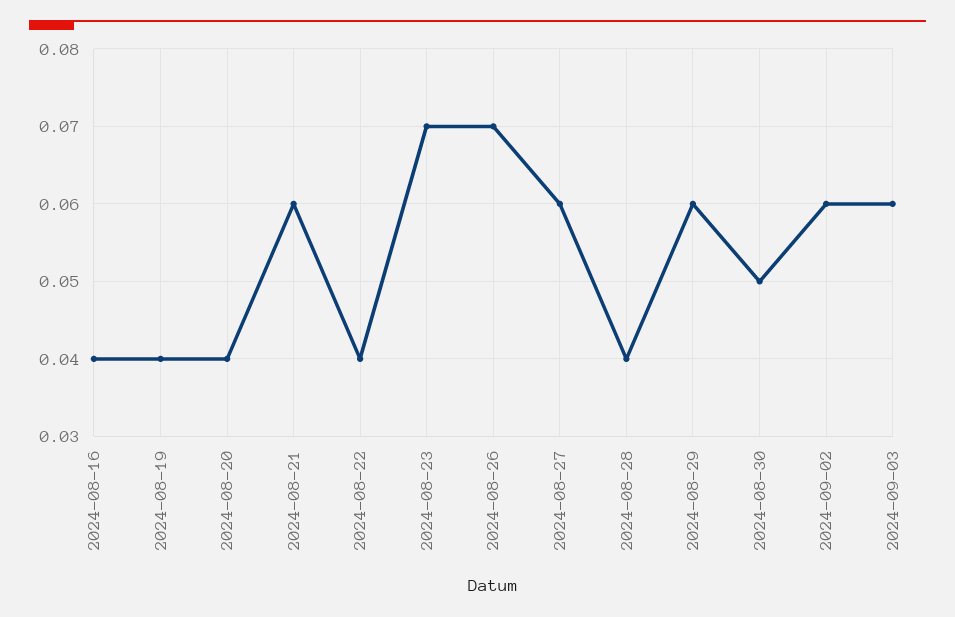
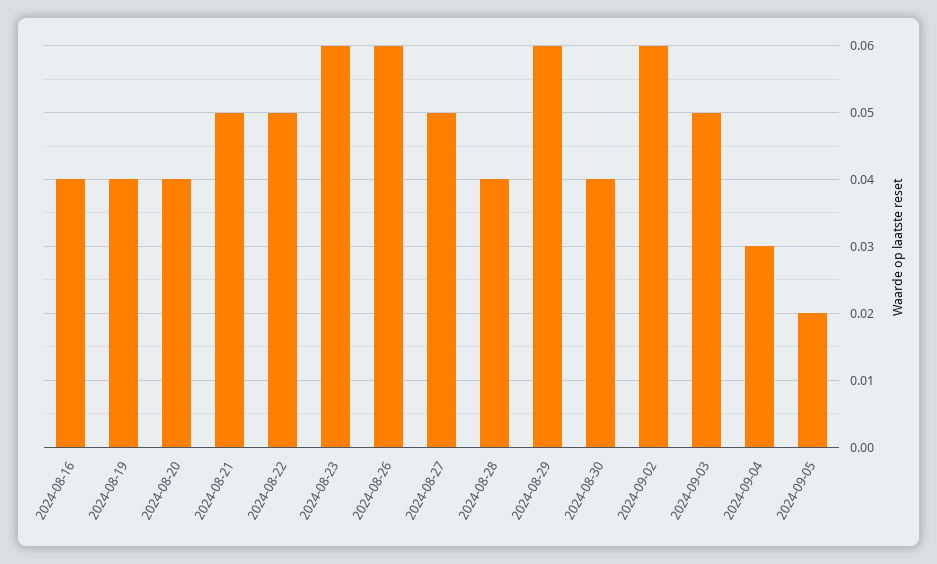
2024-08-21: 0.06 -> 0.05
2024-08-22: 0.04 -> 0.05
2024-08-23: 0.07 -> 0.06
2024-08-26: 0.07 -> 0.06
2024-08-27: 0.06 -> 0.05
2024-08-30: 0.05 -> 0.04
2024-09-03: 0.06 -> 0.05
2024-09-04: none -> 0.03
2024-09-05: none -> 0.02

